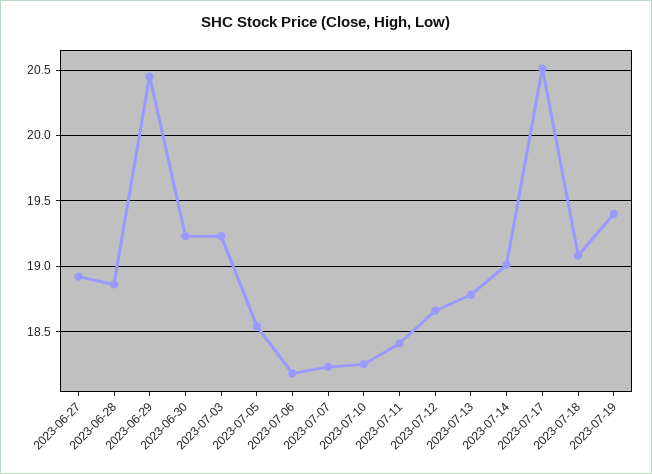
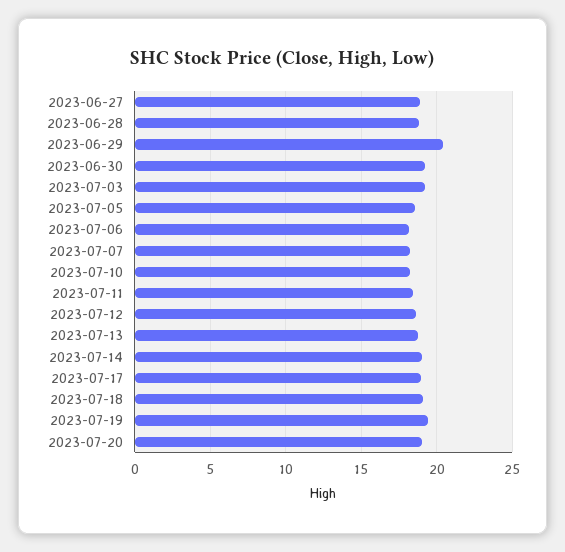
2023-07-17: 20.5 -> 19
2023-07-20: none -> 19

